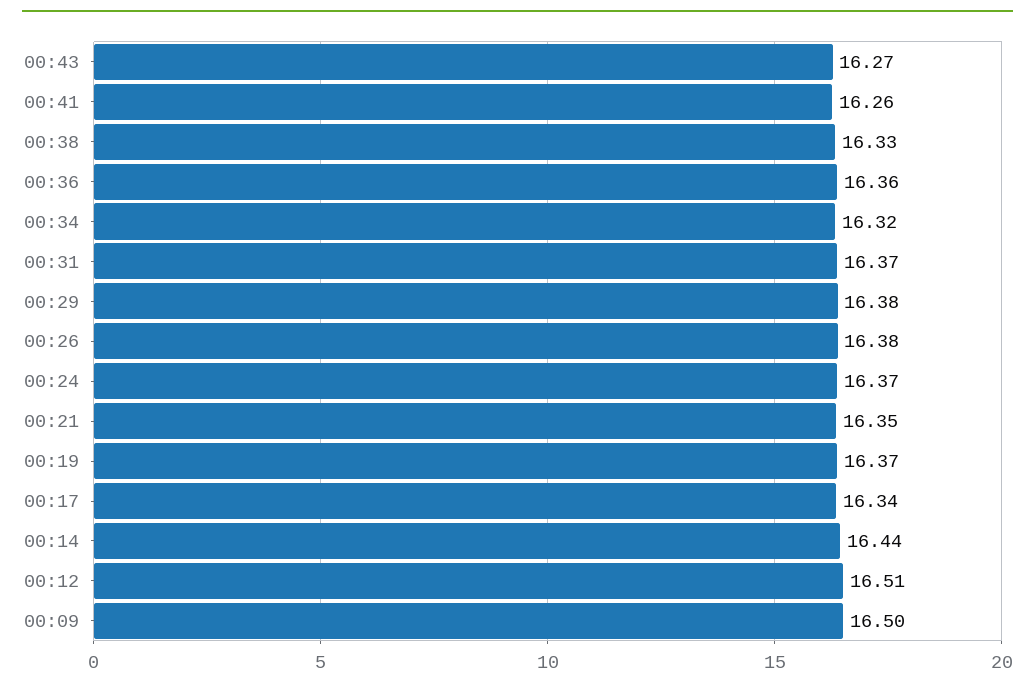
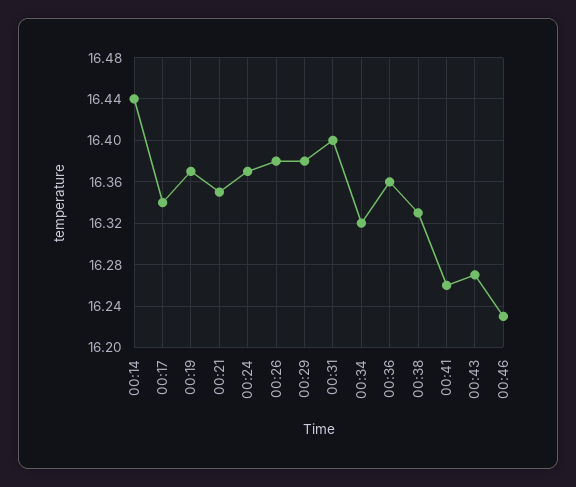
00:31: 16.37 -> 16.4
00:12: 16.51 -> none
00:09: 16.5 -> none
00:46: none -> 16.23

